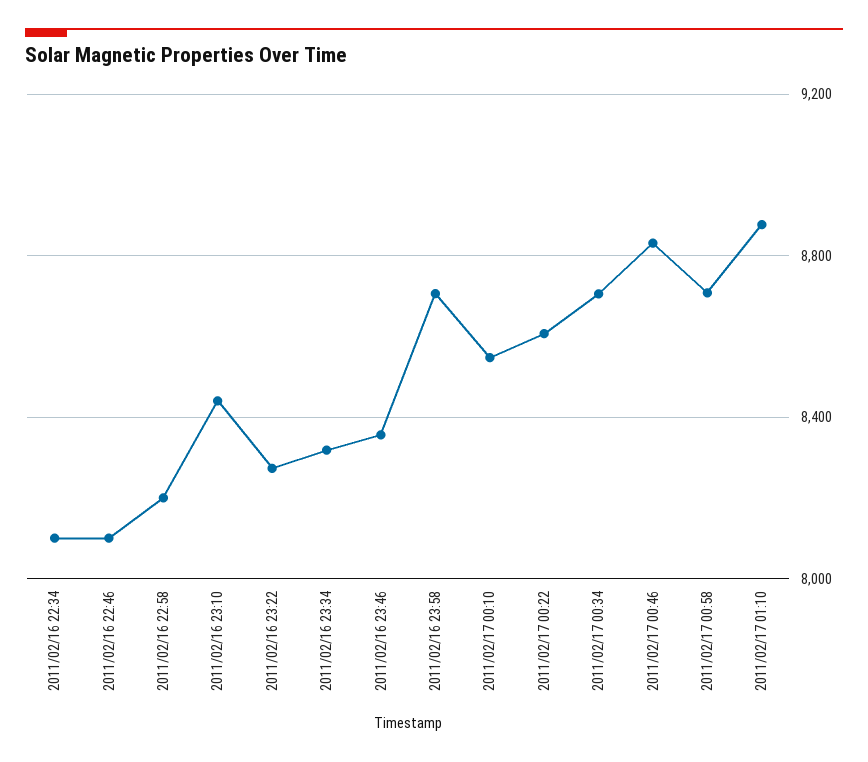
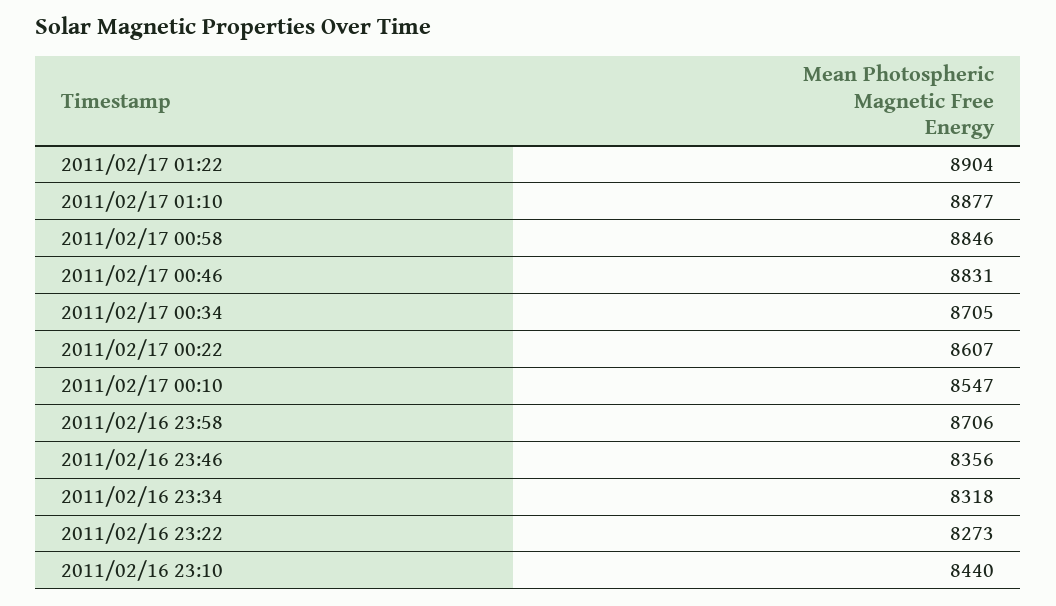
2011/02/16 22:34: 8100 -> none
2011/02/16 22:46: 8100 -> none
2011/02/16 22:58: 8200 -> none
2011/02/17 00:58: 8700 -> 8846
2011/02/17 01:22: none -> 8904

